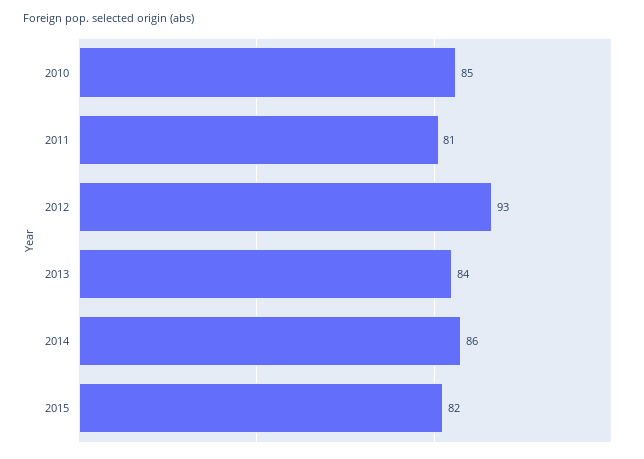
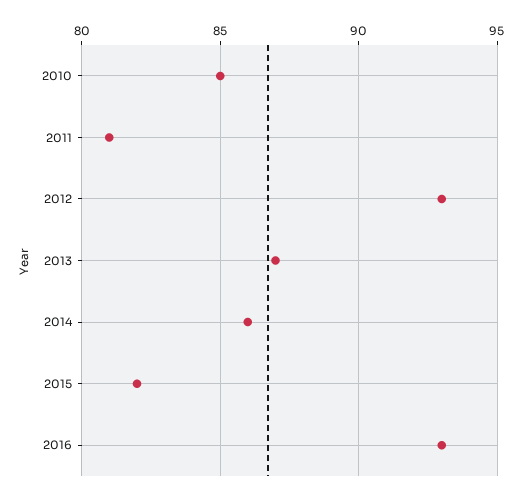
2013: 84 -> 87
2016: none -> 93

